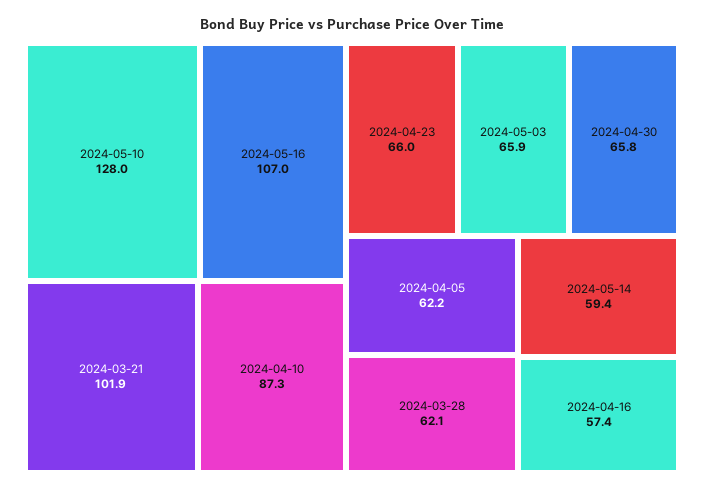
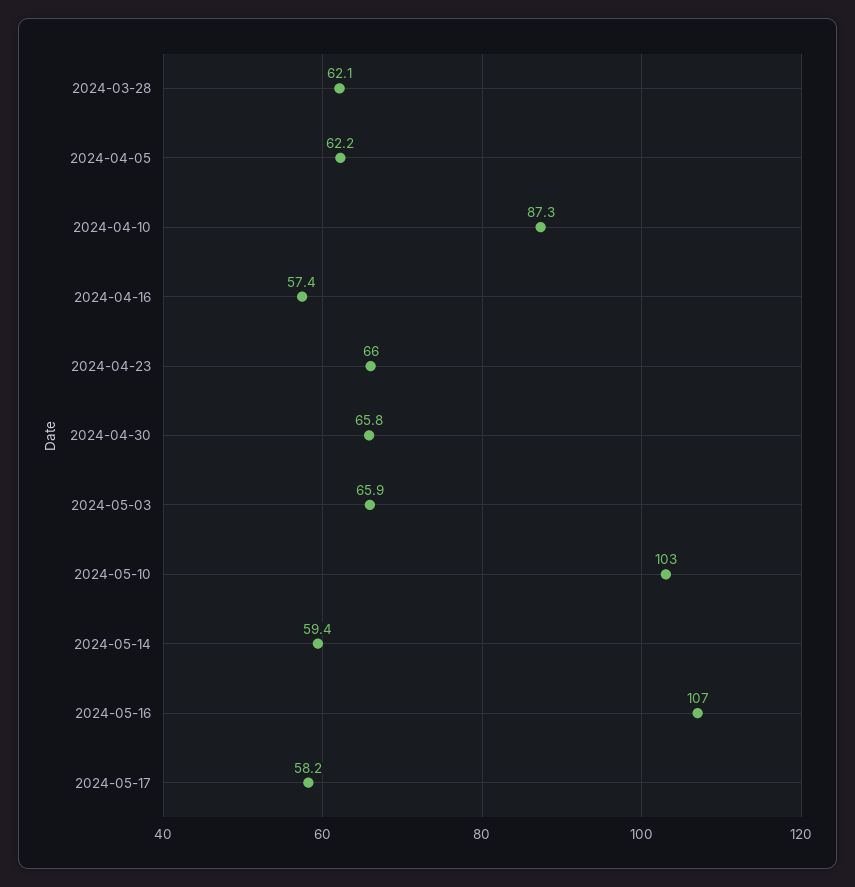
2024-05-10: 128 -> 103
2024-03-21: 101.9 -> none
2024-05-17: none -> 58.2

